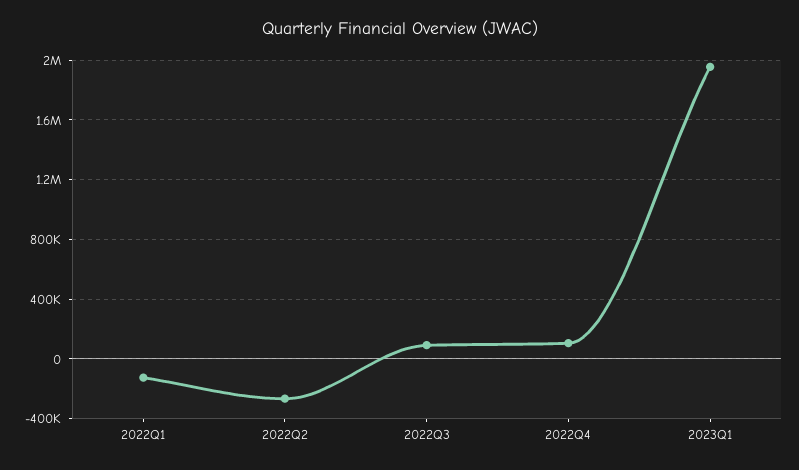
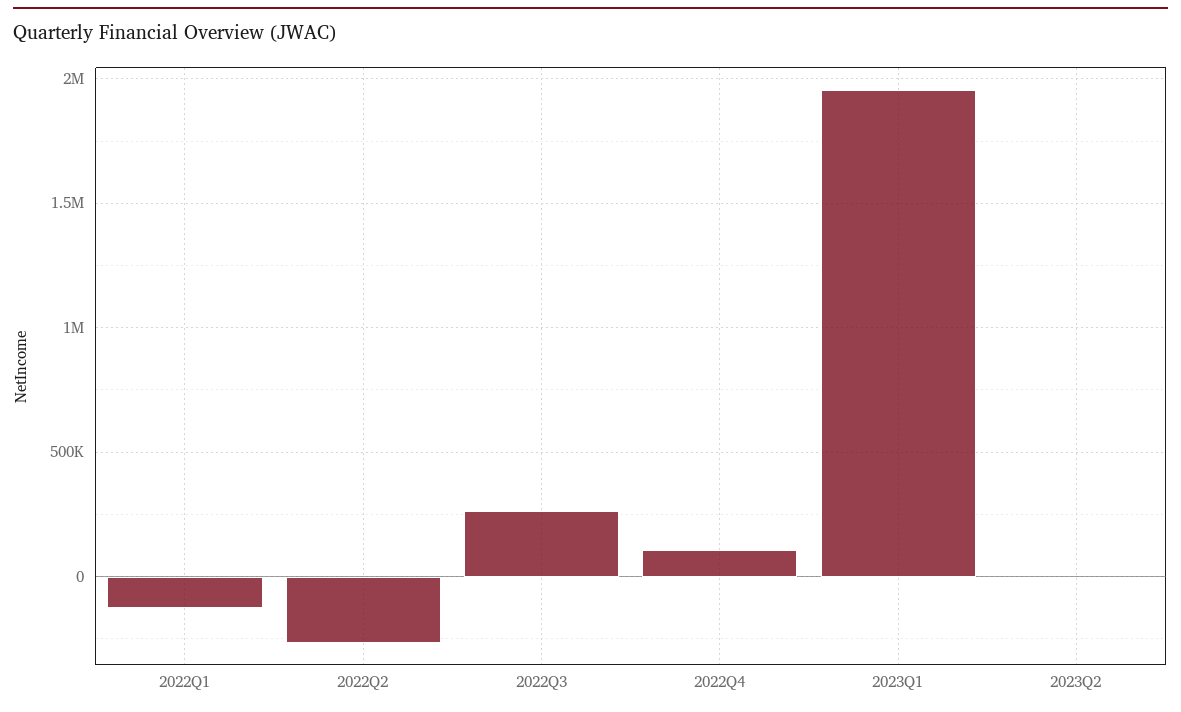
2022Q3: 100000 -> 250000
2023Q2: none -> 0

